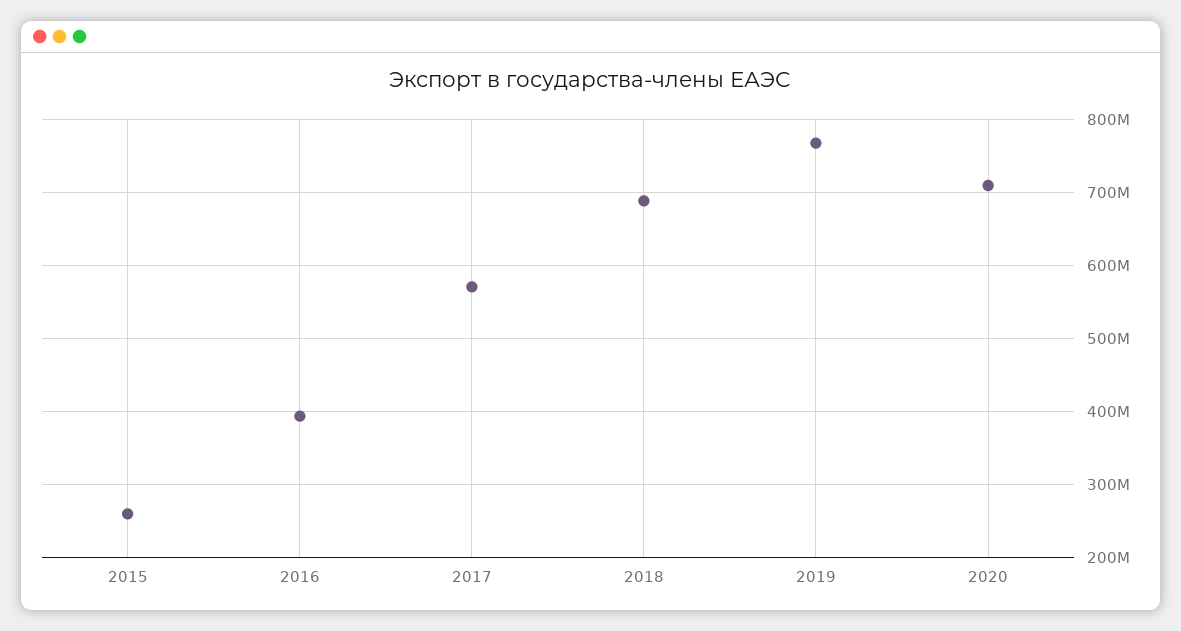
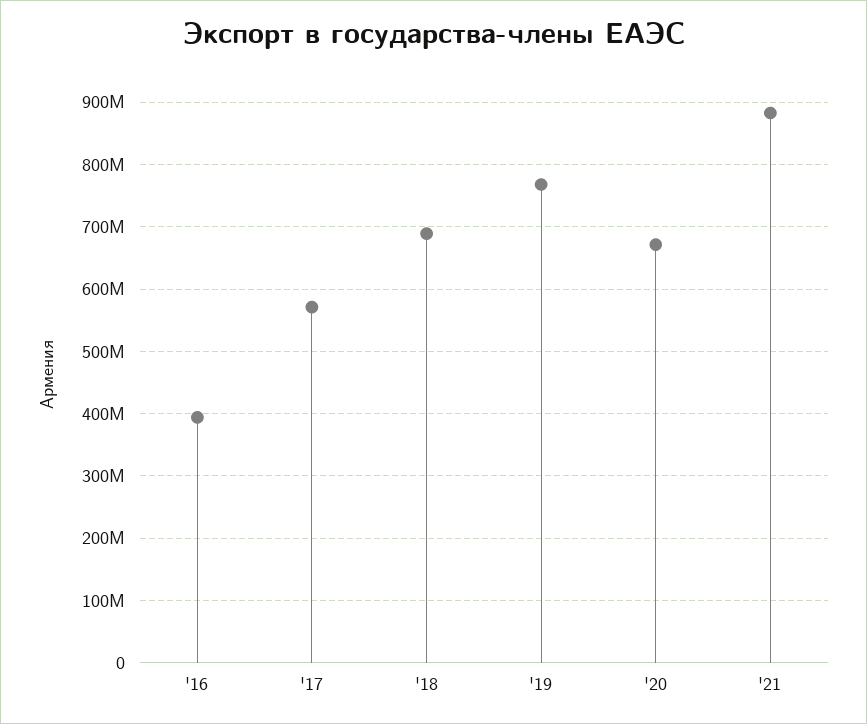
2015: 260000000 -> none
2020: 710000000 -> 670000000
'21: none -> 880000000

